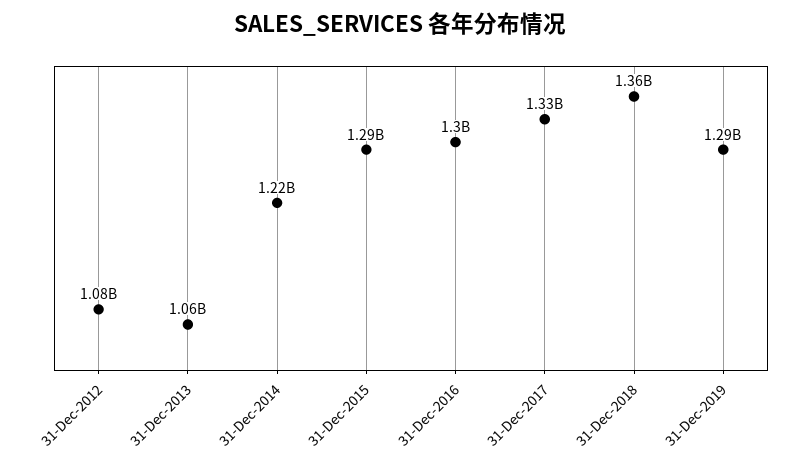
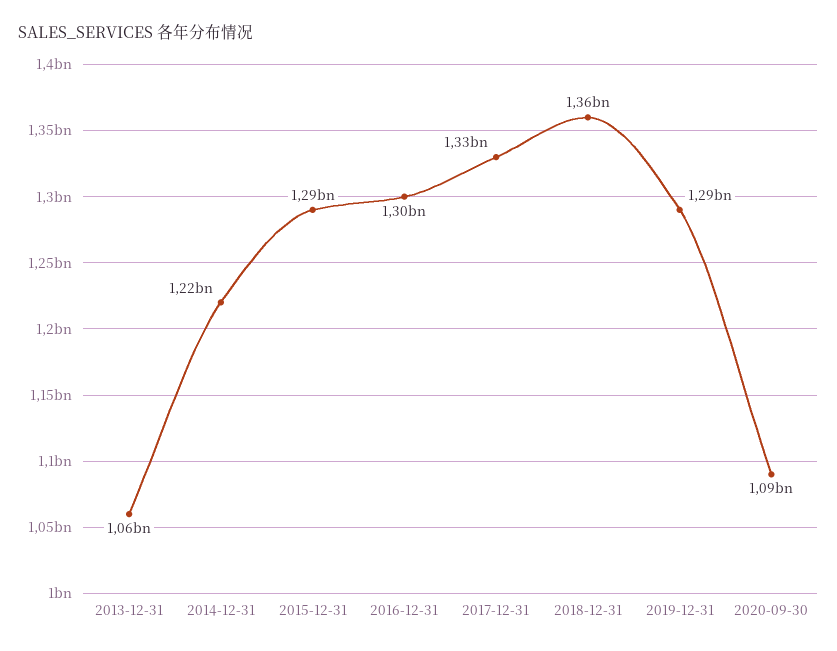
31-Dec-2012: 1080000000 -> none
2020-09-30: none -> 1090000000

